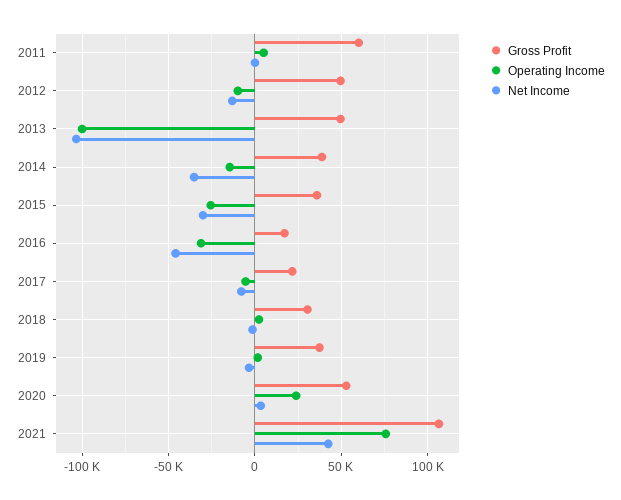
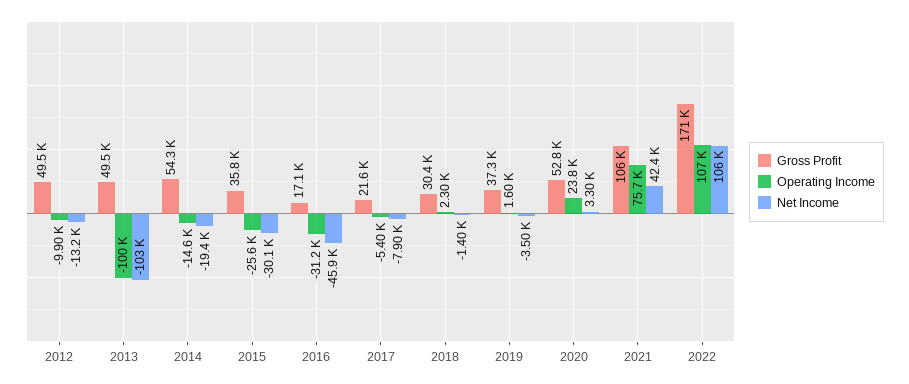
Gross Profit, 2011: 60000 -> none
Operating Income, 2011: 5000 -> none
Net Income, 2011: 0 -> none
Gross Profit, 2014: 40000 -> 54300
Net Income, 2014: -35000 -> -19400
Gross Profit, 2022: none -> 171000
Operating Income, 2022: none -> 107000
Net Income, 2022: none -> 106000

